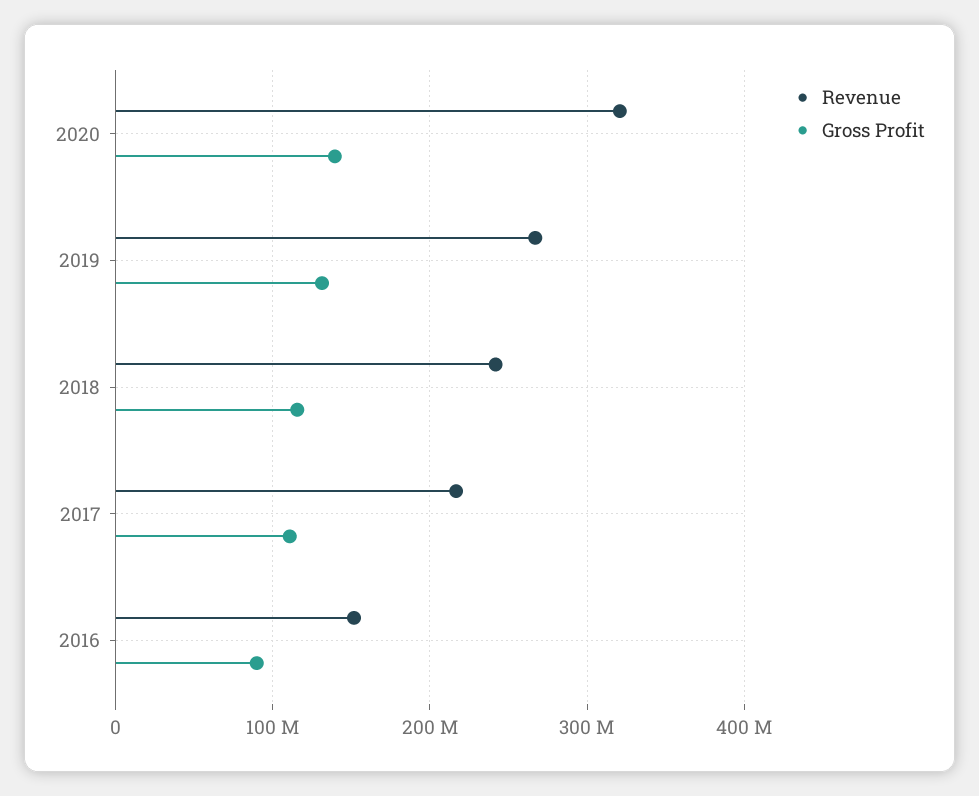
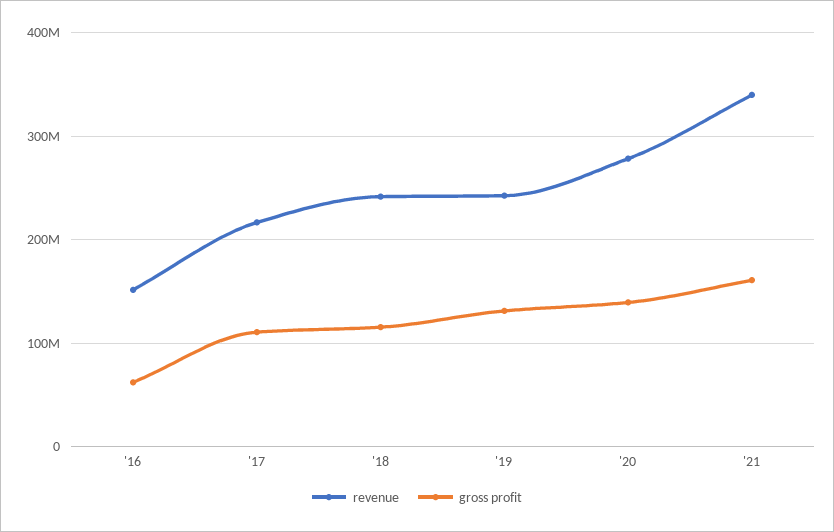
Revenue, 2020: 320000000 -> 280000000
Revenue, 2019: 270000000 -> 240000000
Gross Profit, 2016: 90000000 -> 60000000
Revenue, '21: none -> 340000000
Gross Profit, '21: none -> 160000000

